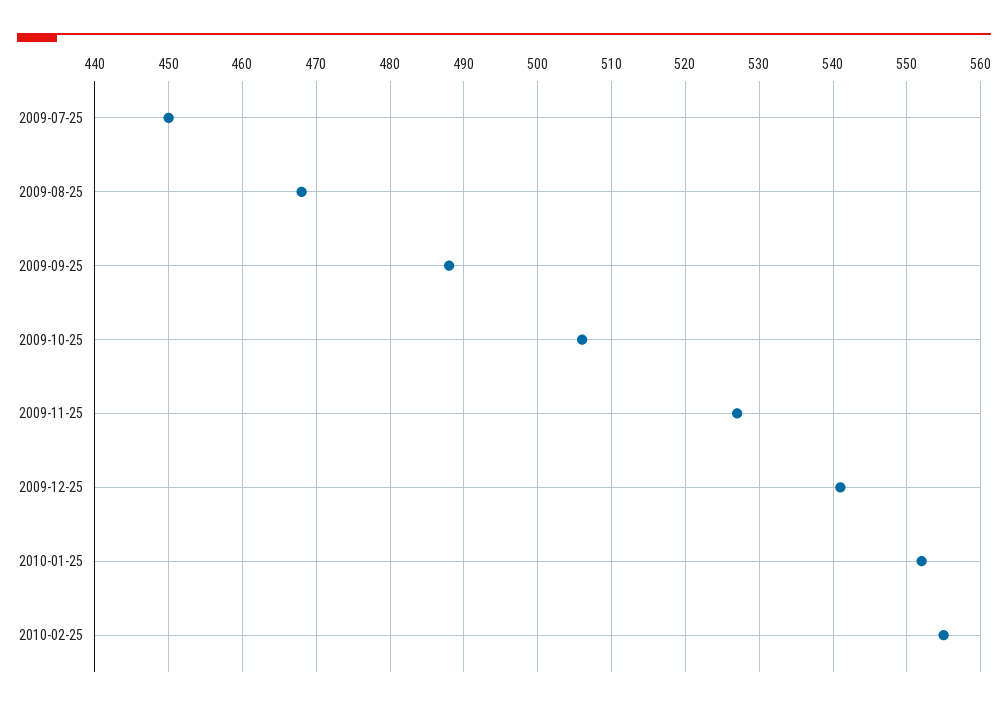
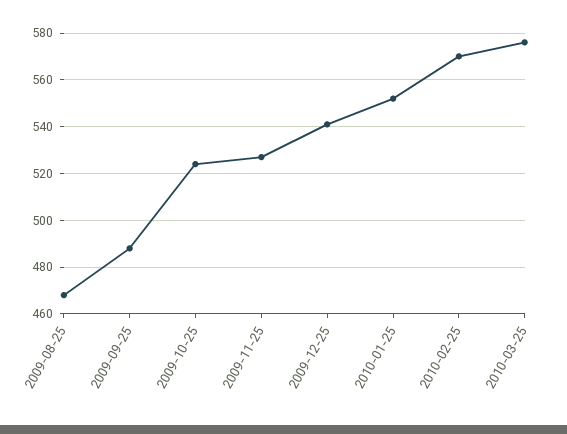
2009-07-25: 450 -> none
2009-10-25: 506 -> 525
2010-02-25: 555 -> 570
2010-03-25: none -> 575

